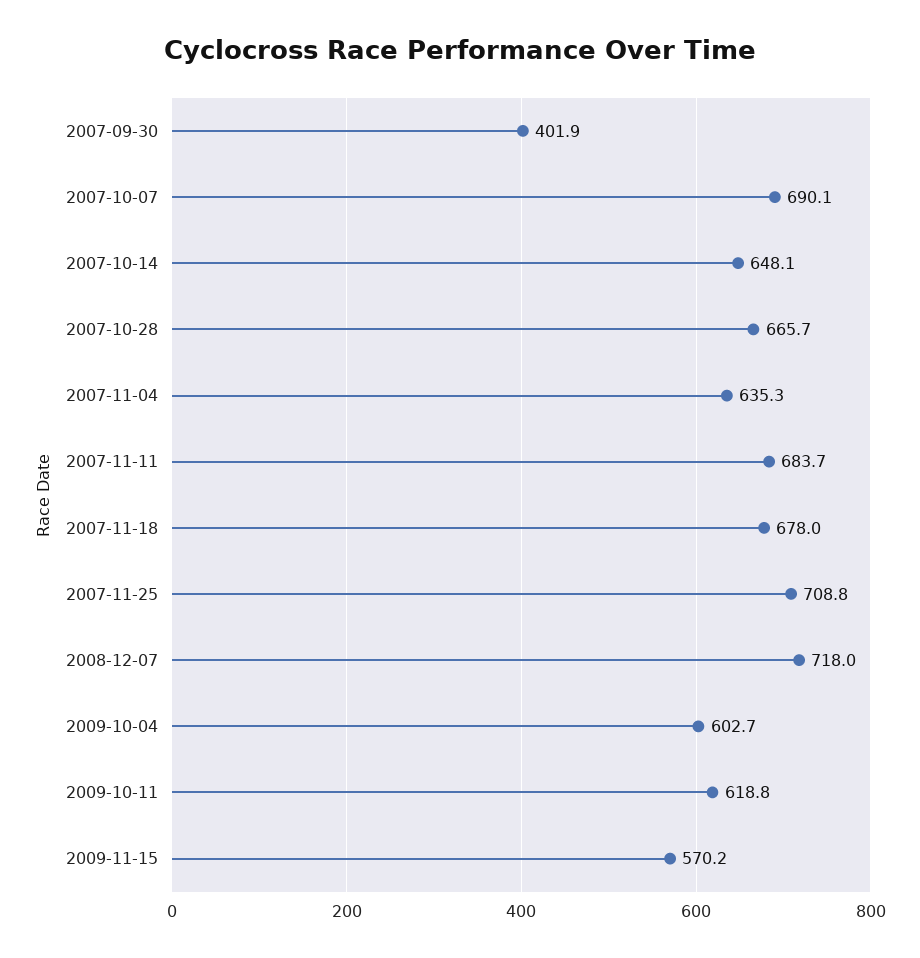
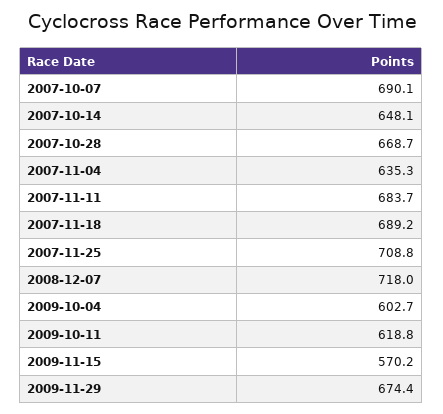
2007-09-30: 401.9 -> none
2007-10-28: 665.7 -> 668.7
2007-11-18: 678 -> 689.2
2009-11-29: none -> 674.4

